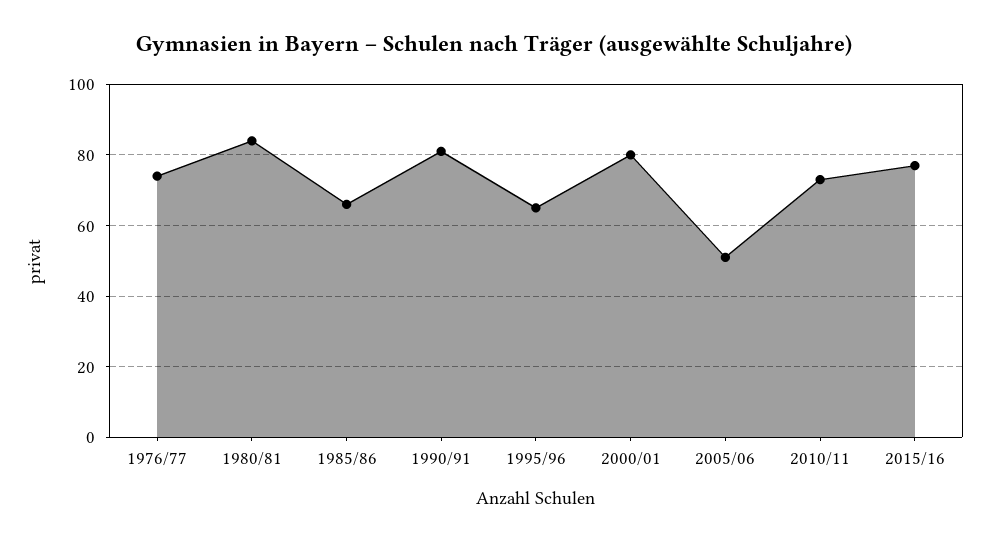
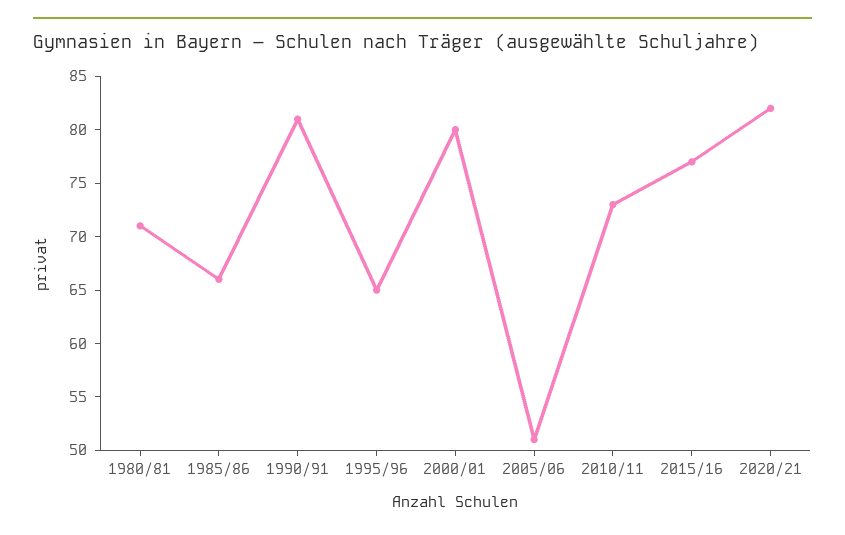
1976/77: 75 -> none
1980/81: 85 -> 71
2020/21: none -> 82

